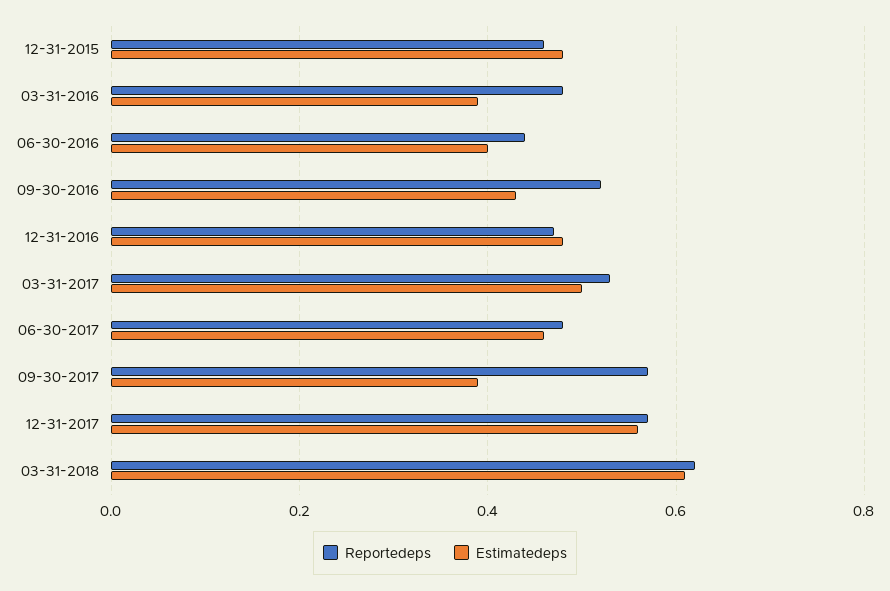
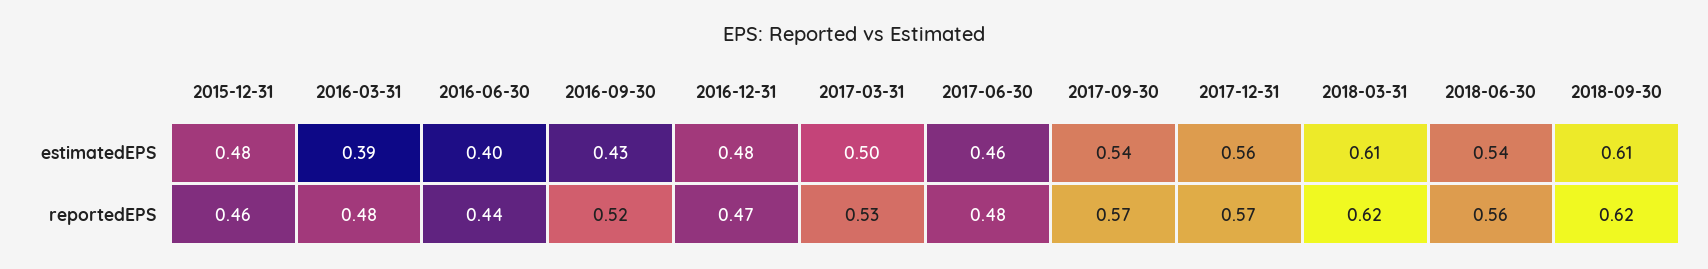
Estimatedeps, 09-30-2017: 0.4 -> 0.54
Estimatedeps, 2018-06-30: none -> 0.54
Estimatedeps, 2018-09-30: none -> 0.61
Reportedeps, 2018-06-30: none -> 0.56
Reportedeps, 2018-09-30: none -> 0.62

